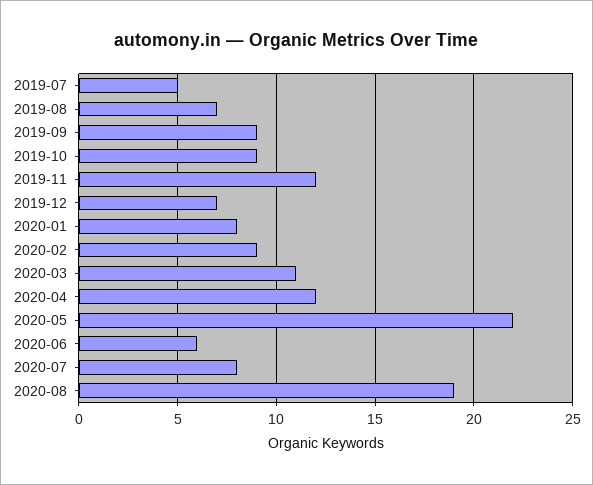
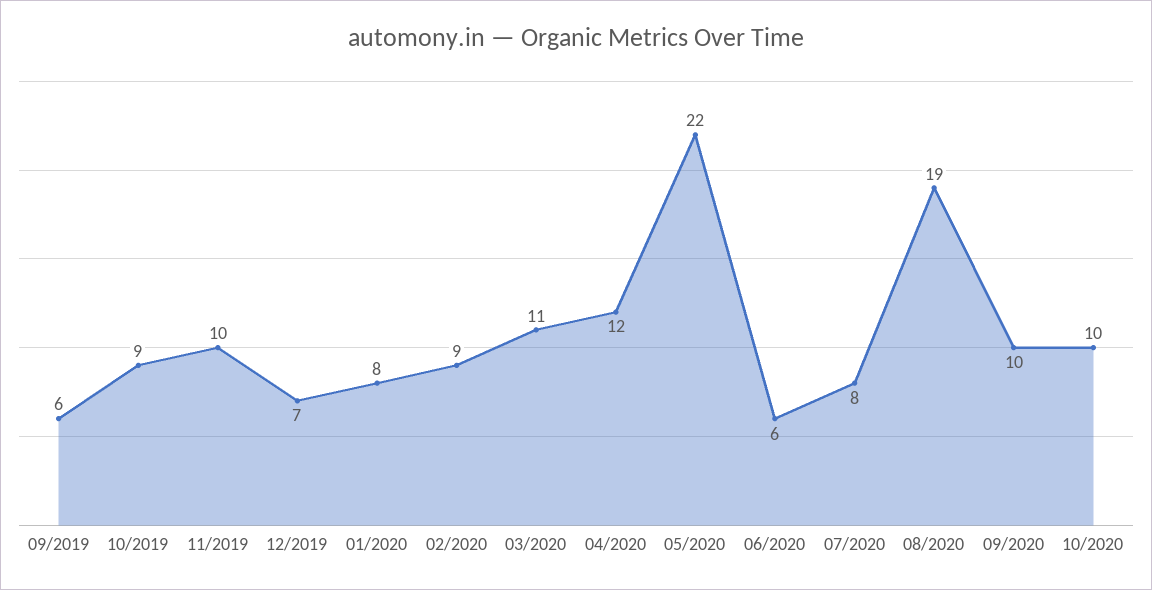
2019-07: 5 -> none
2019-08: 7 -> none
2019-09: 9 -> 6
2019-11: 12 -> 10
09/2020: none -> 10
10/2020: none -> 10

